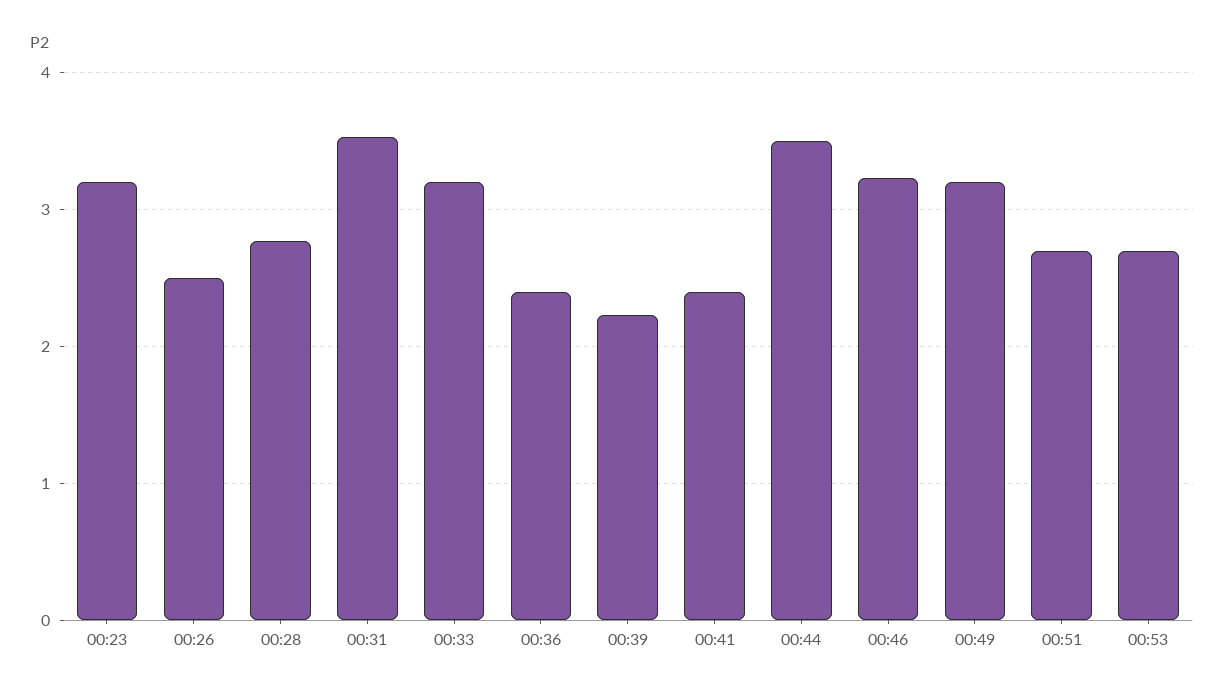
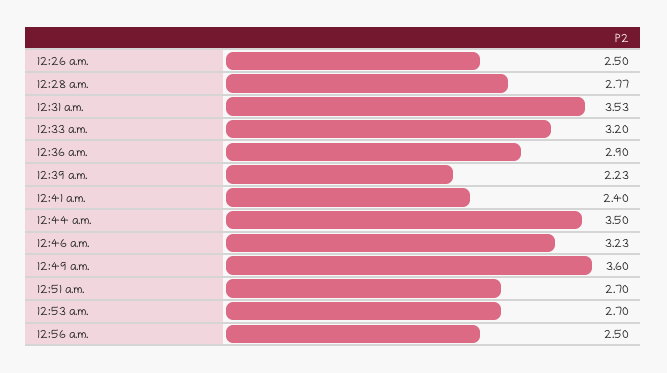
00:23: 3.2 -> none
00:36: 2.4 -> 2.9
00:49: 3.2 -> 3.6
12:56 a.m.: none -> 2.5

